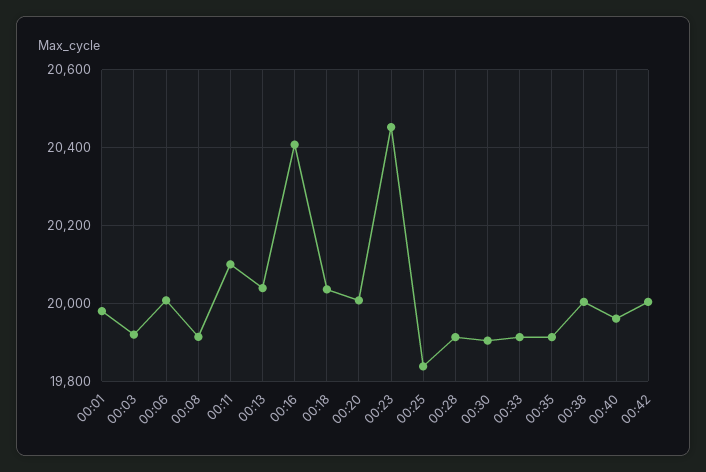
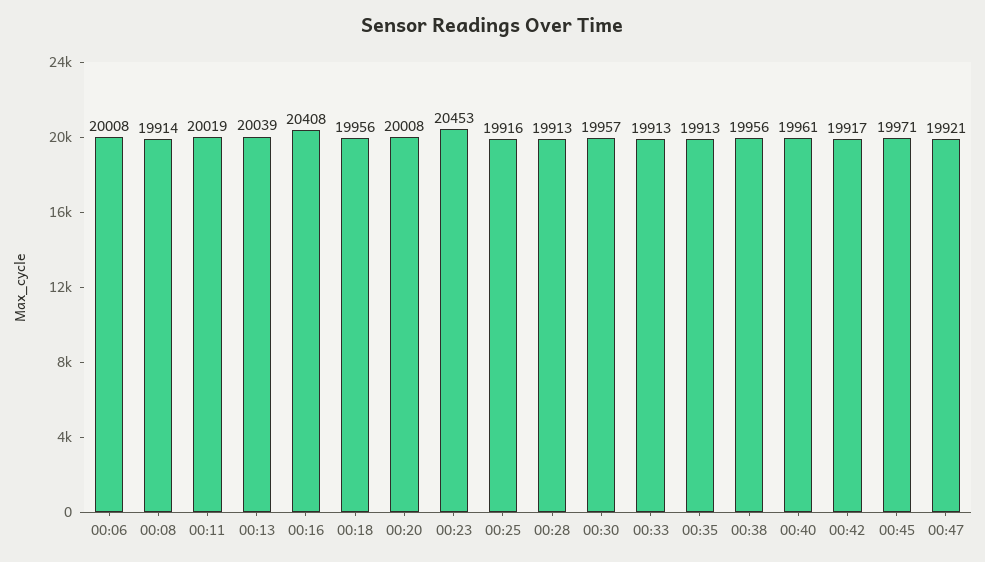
00:01: 19980 -> none
00:03: 19920 -> none
00:11: 20100 -> 20019
00:18: 20040 -> 19956
00:25: 19840 -> 19916
00:30: 19900 -> 19957
00:38: 20000 -> 19956
00:42: 20000 -> 19917
00:45: none -> 19971
00:47: none -> 19921

